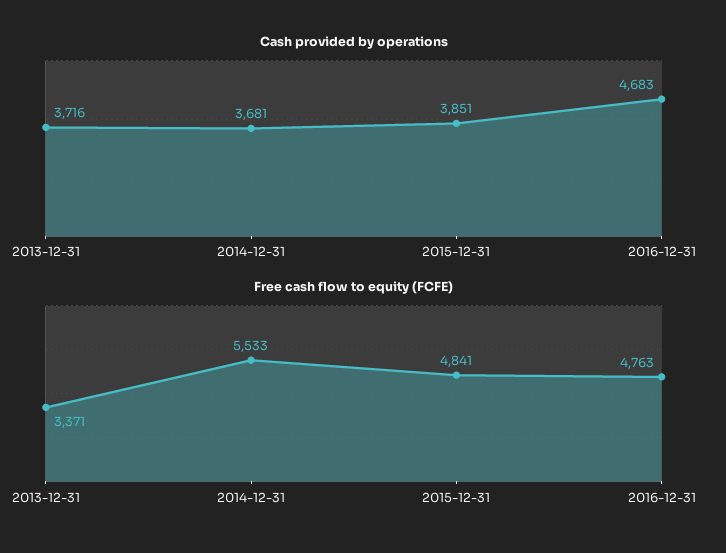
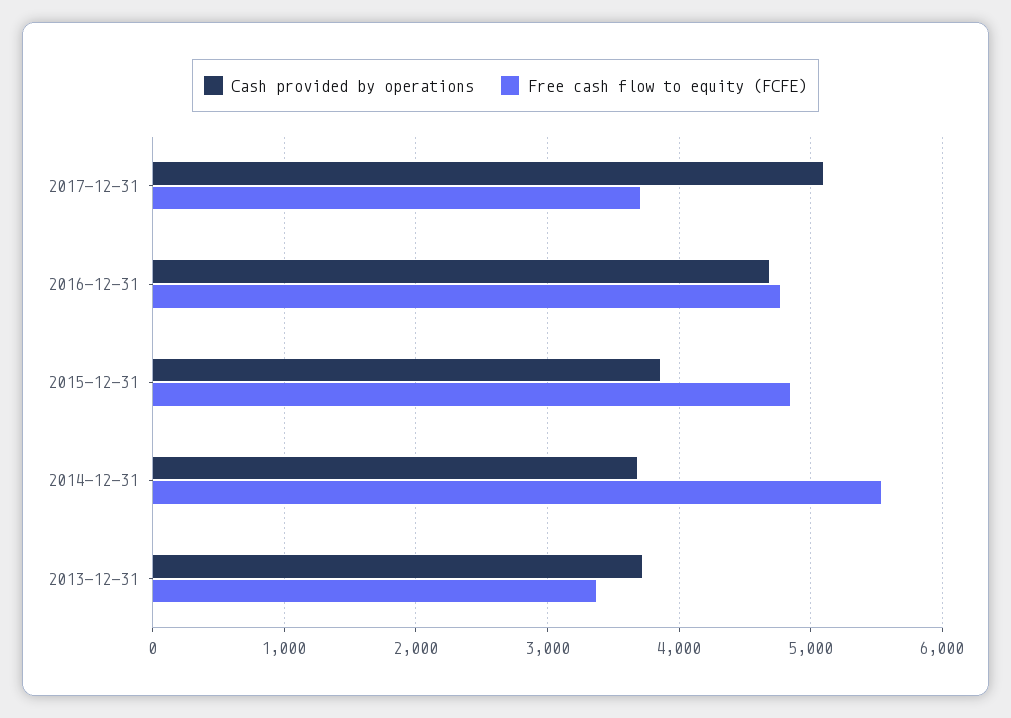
Cash provided by operations, 2017-12-31: none -> 5100
Free cash flow to equity (FCFE), 2017-12-31: none -> 3700

